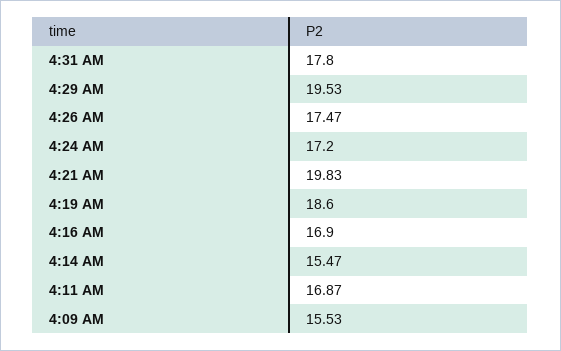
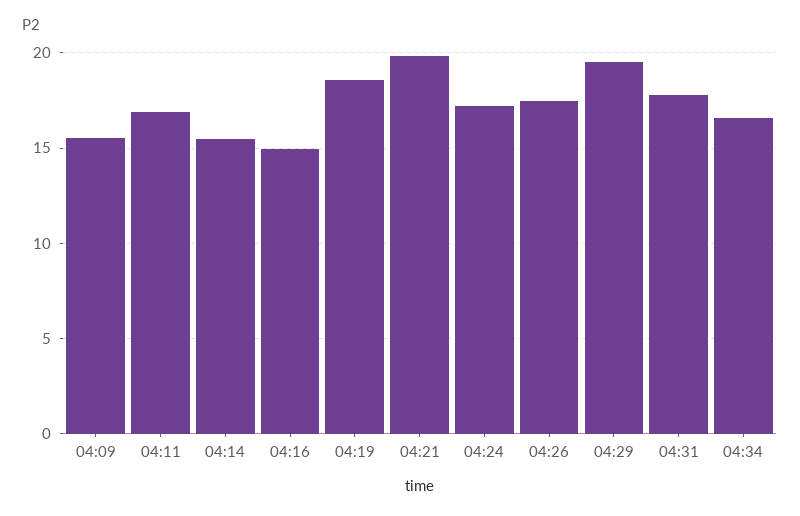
4:16 AM: 16.9 -> 15
04:34: none -> 16.5

